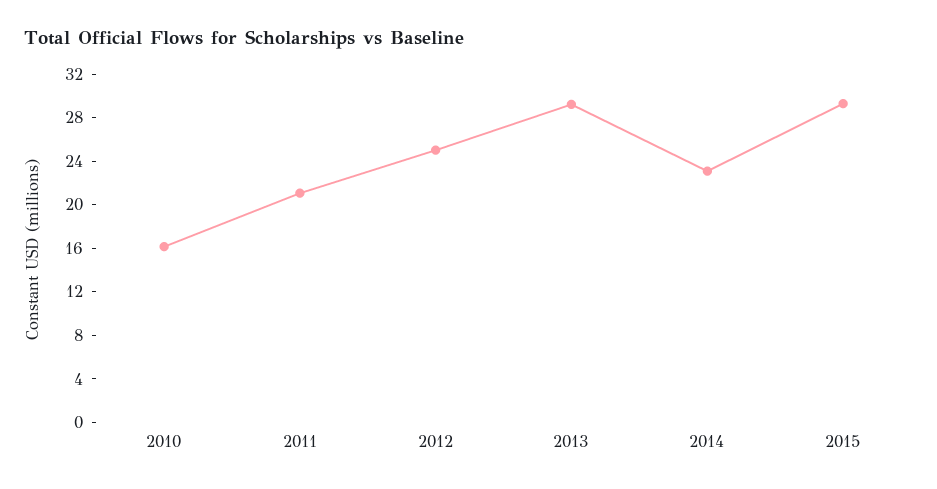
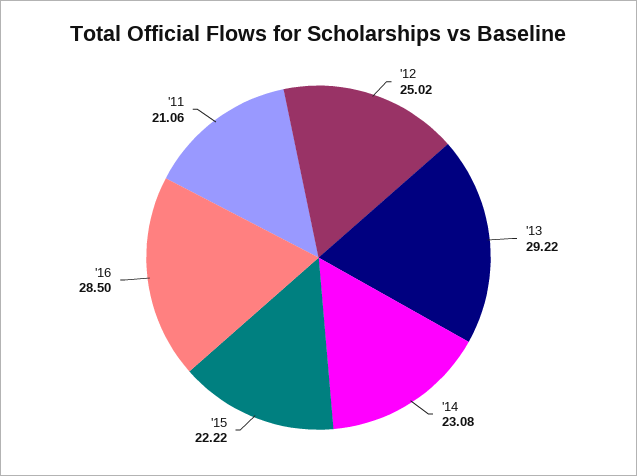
2010: 16 -> none
2015: 29 -> 22.22
'16: none -> 28.5

